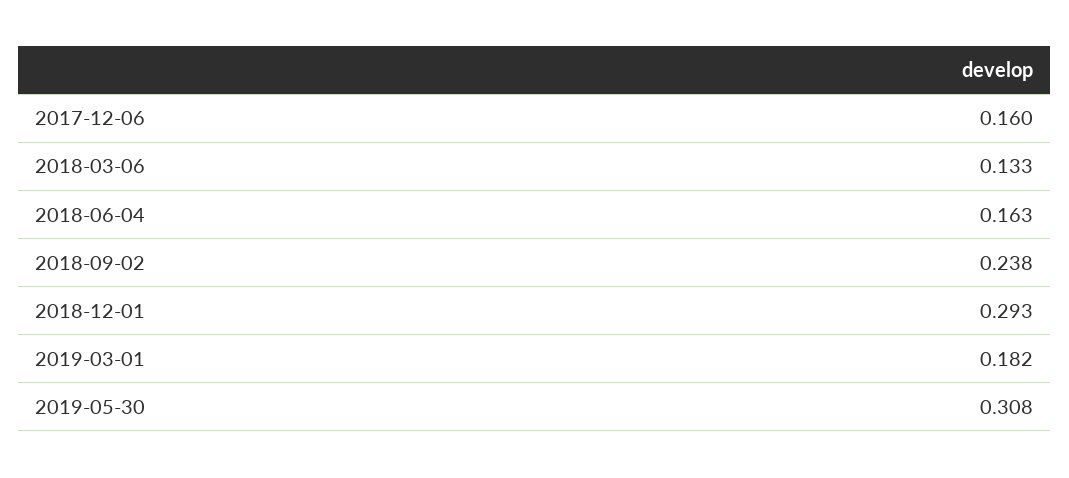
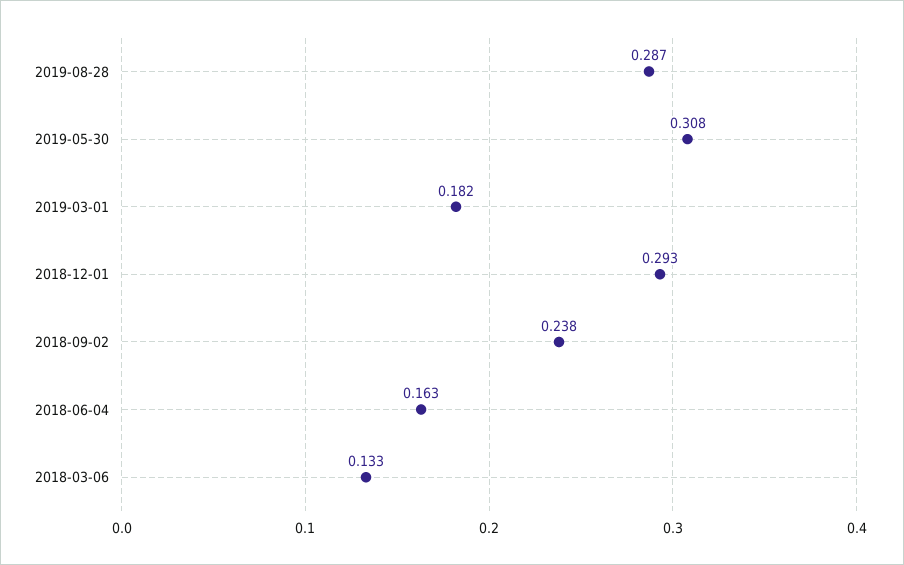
2017-12-06: 0.16 -> none
2019-08-28: none -> 0.287

